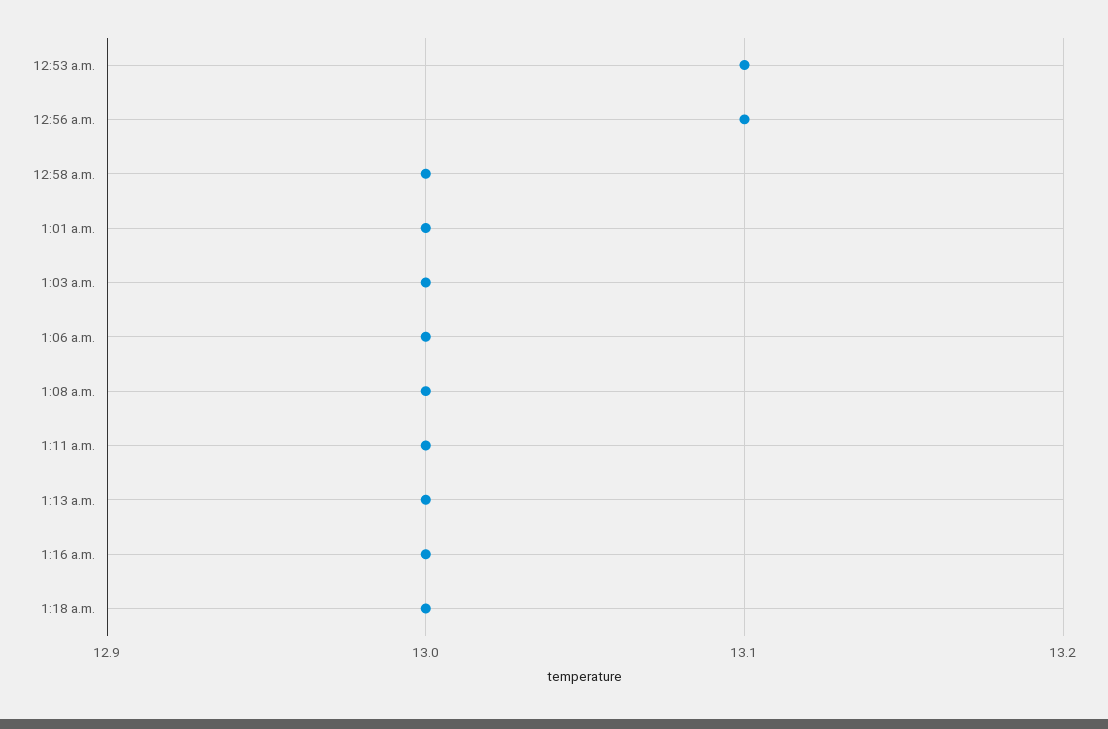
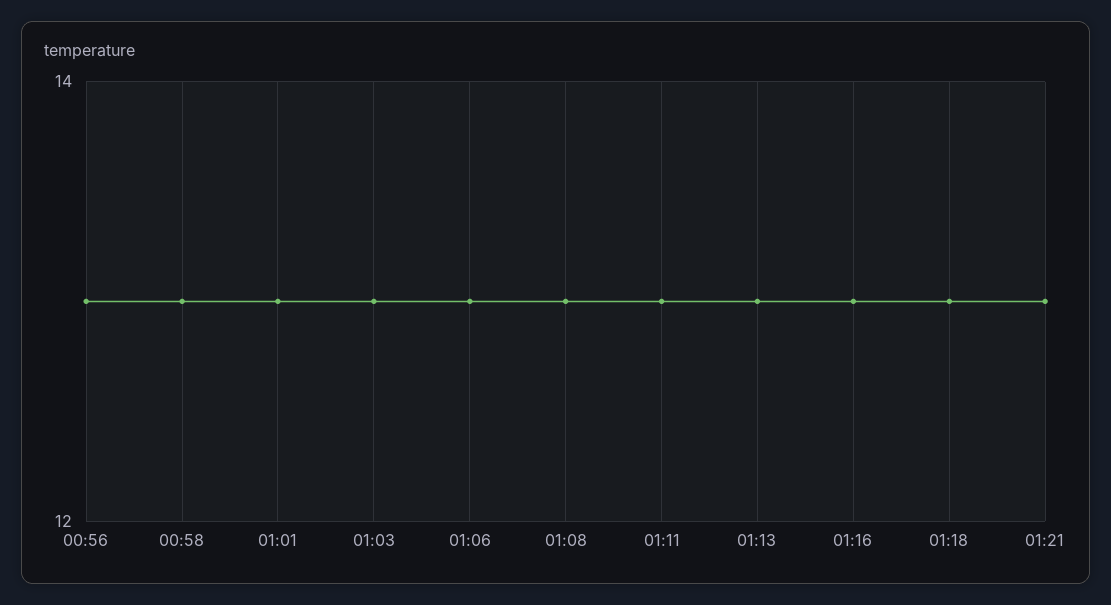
12:53 a.m.: 13.1 -> none
12:56 a.m.: 13.1 -> 13
01:21: none -> 13

